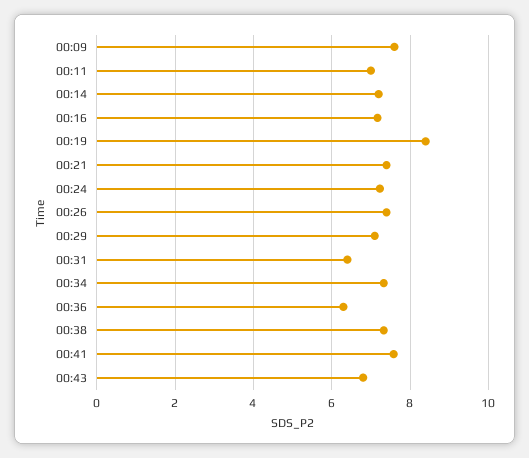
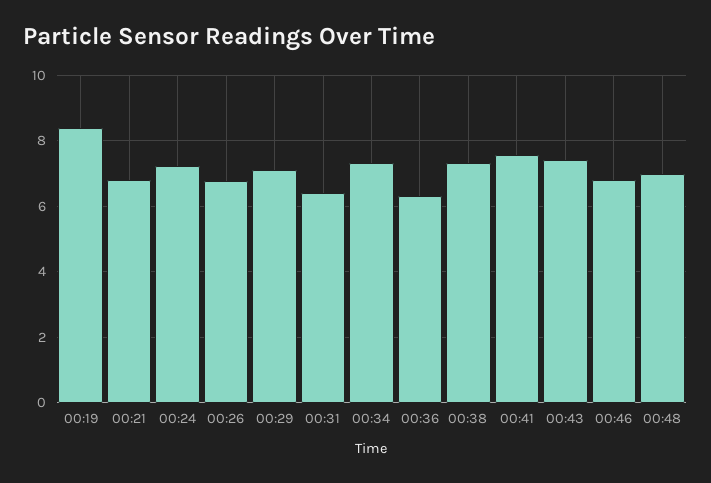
00:09: 7.6 -> none
00:11: 7 -> none
00:14: 7.2 -> none
00:16: 7.2 -> none
00:21: 7.4 -> 6.8
00:26: 7.4 -> 6.8
00:43: 6.8 -> 7.4
00:46: none -> 6.8
00:48: none -> 7

